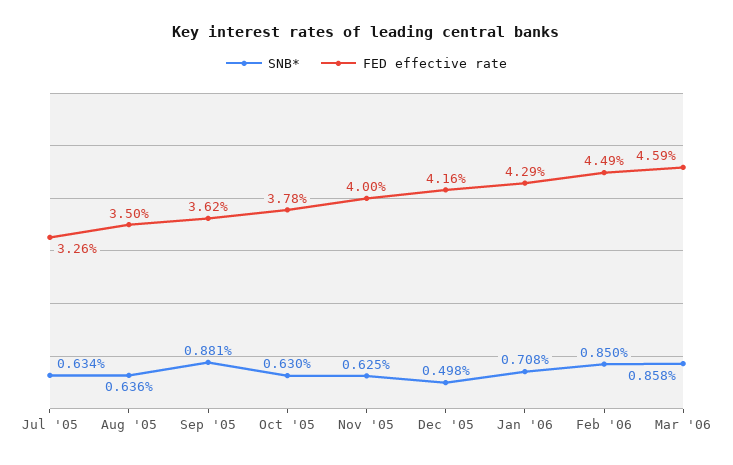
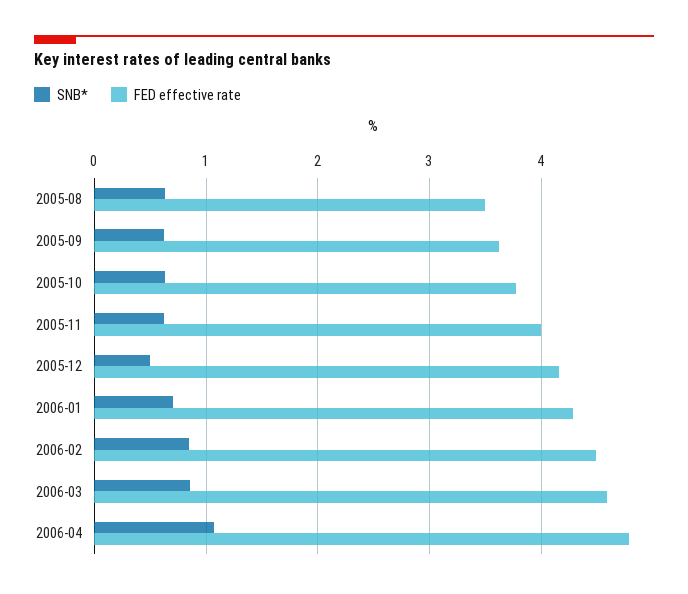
SNB*, Jul '05: 0.634 -> none
FED effective rate, Jul '05: 3.26 -> none
SNB*, Sep '05: 0.881 -> 0.6
SNB*, 2006-04: none -> 1.1
FED effective rate, 2006-04: none -> 4.8

